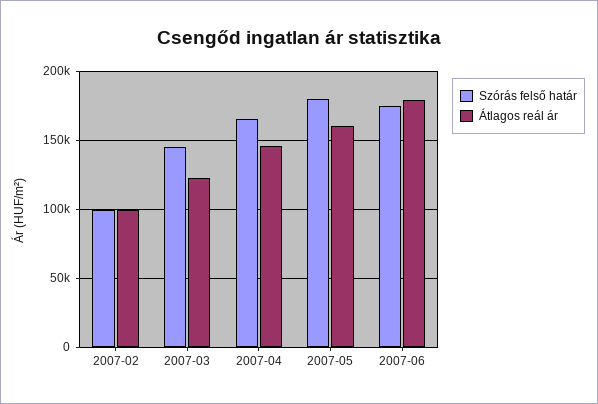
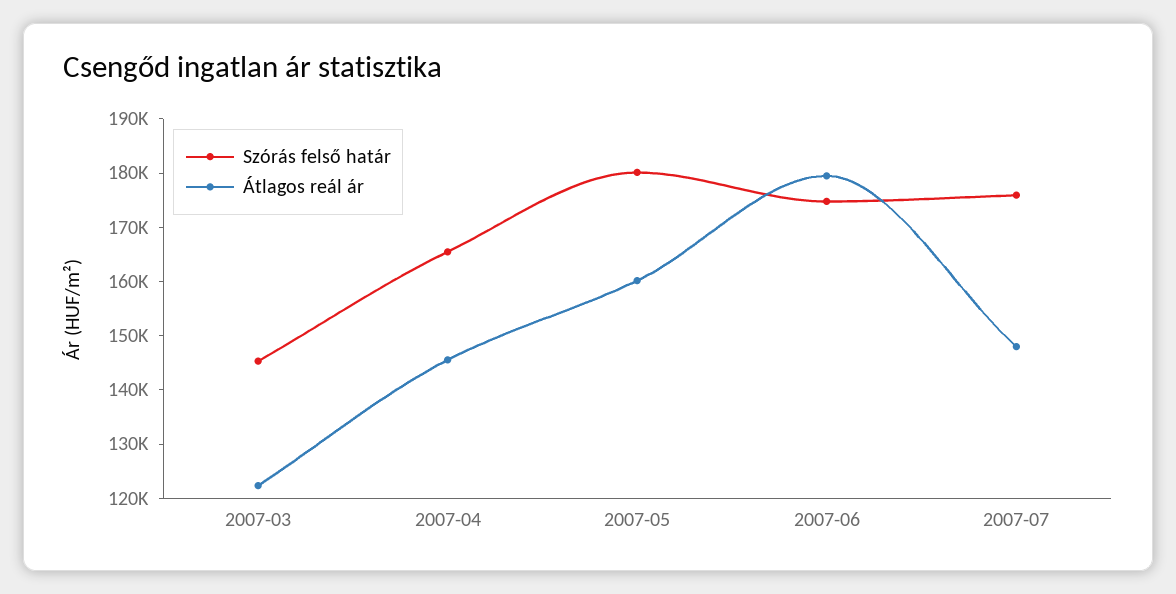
Szórás felső határ, 2007-02: 100000 -> none
Átlagos reál ár, 2007-02: 100000 -> none
Szórás felső határ, 2007-07: none -> 176000
Átlagos reál ár, 2007-07: none -> 148000

